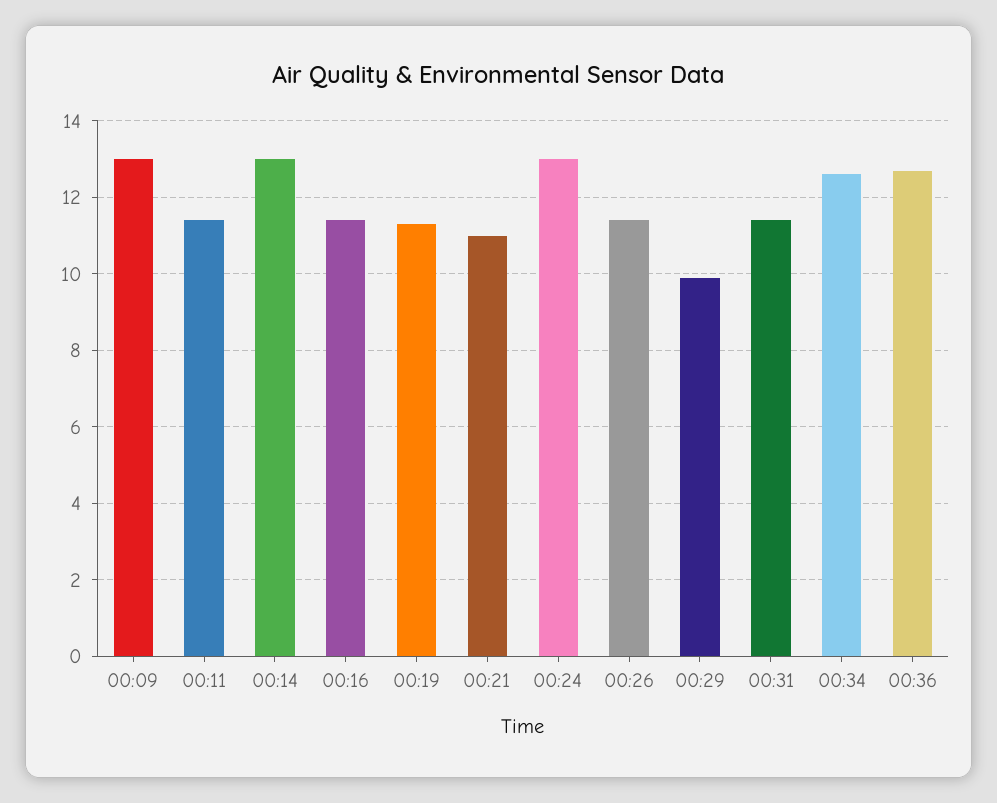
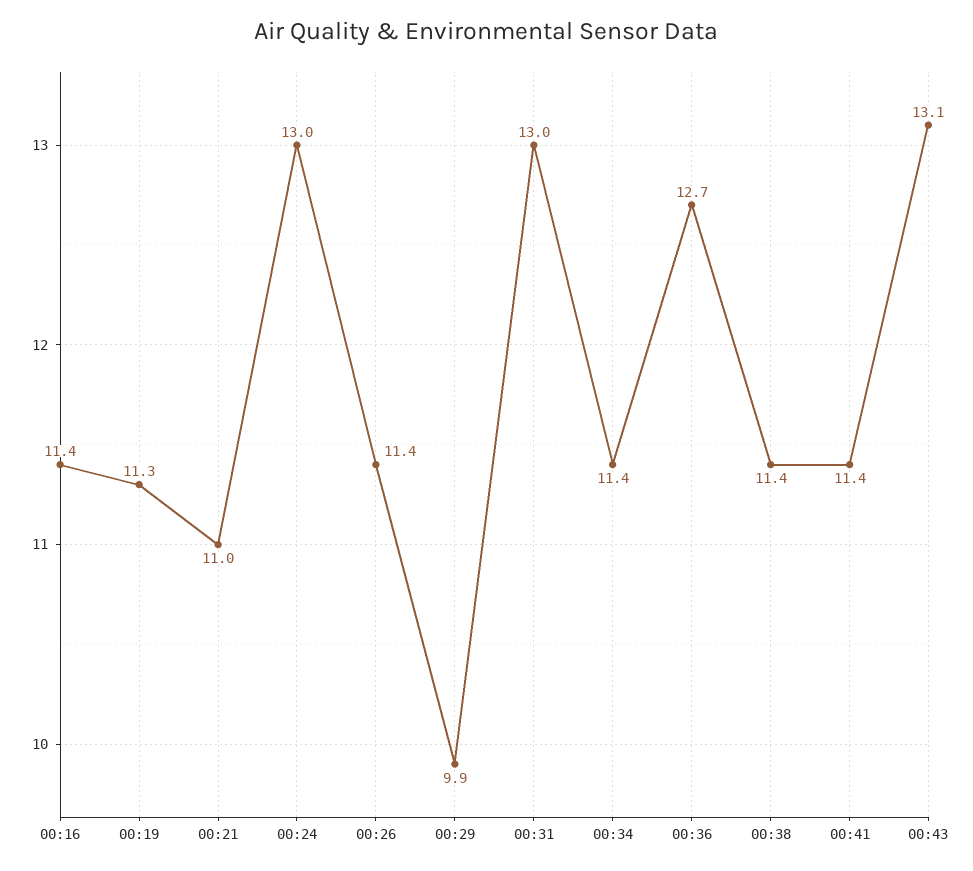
00:09: 13 -> none
00:11: 11.5 -> none
00:14: 13 -> none
00:31: 11.5 -> 13
00:34: 12.5 -> 11.4
00:38: none -> 11.4
00:41: none -> 11.4
00:43: none -> 13.1

